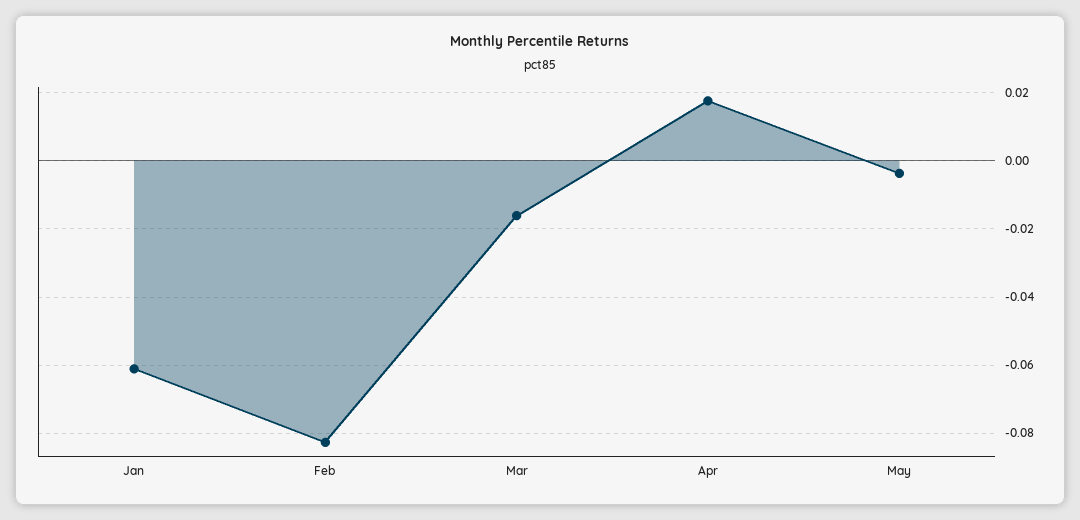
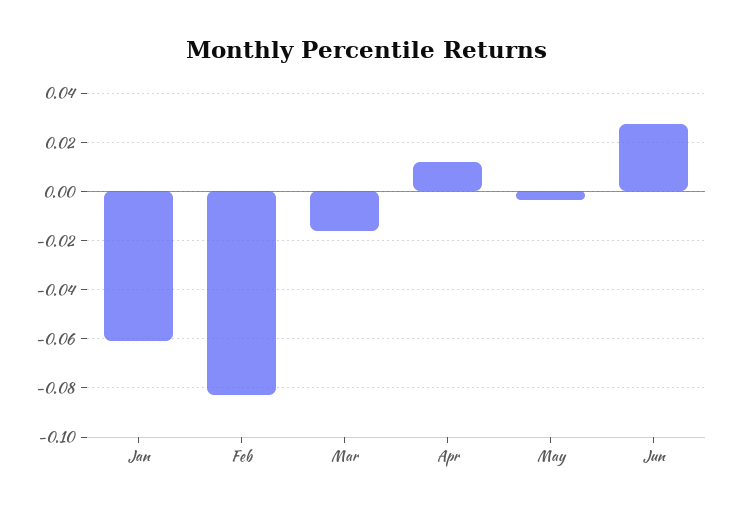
Apr: 0.018 -> 0.0125
Jun: none -> 0.0275

